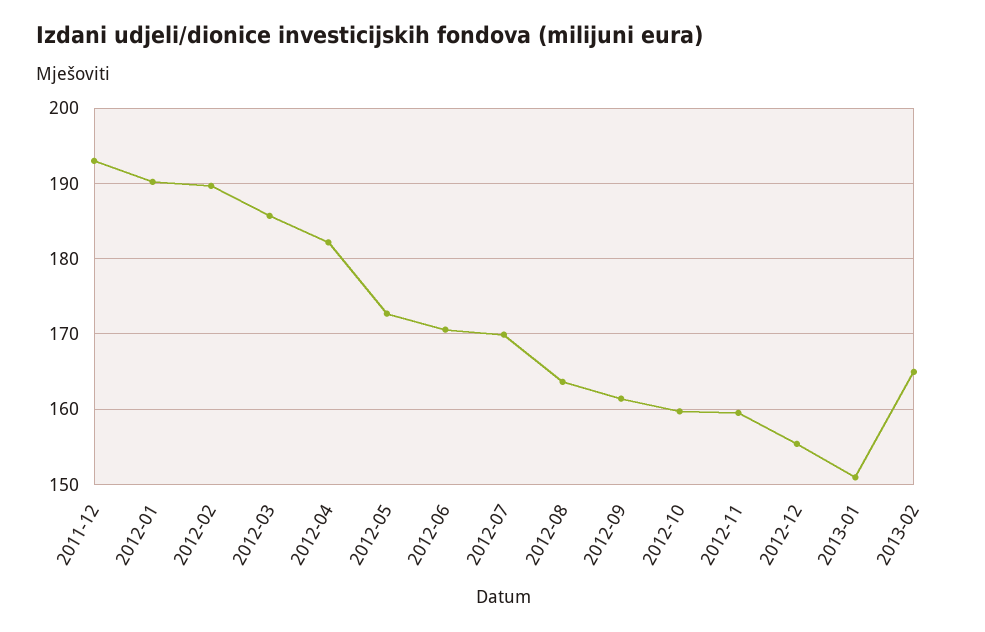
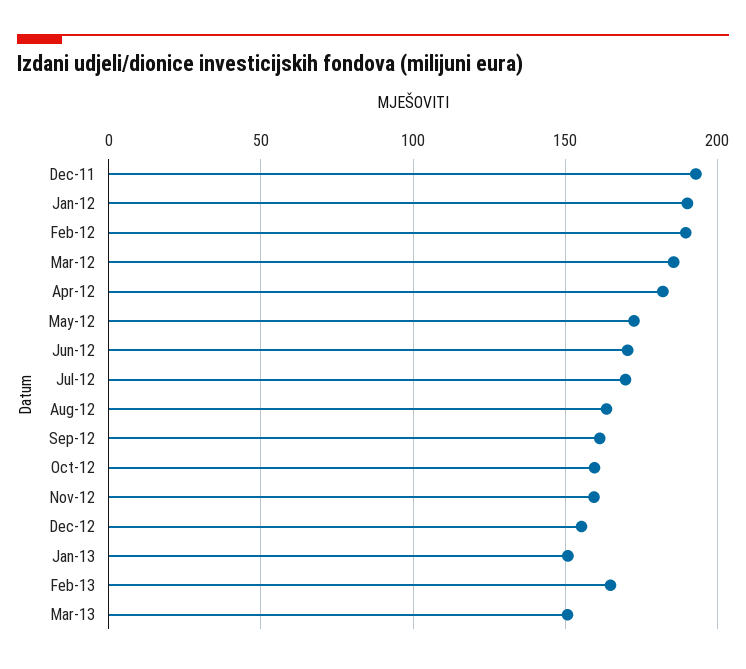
Mar-13: none -> 150

